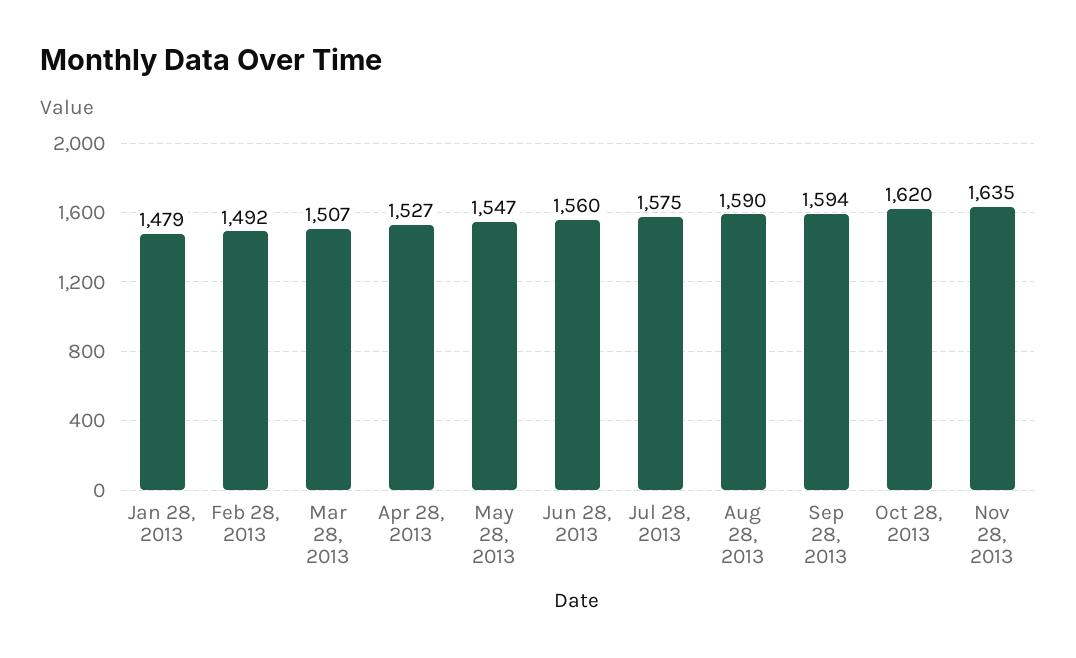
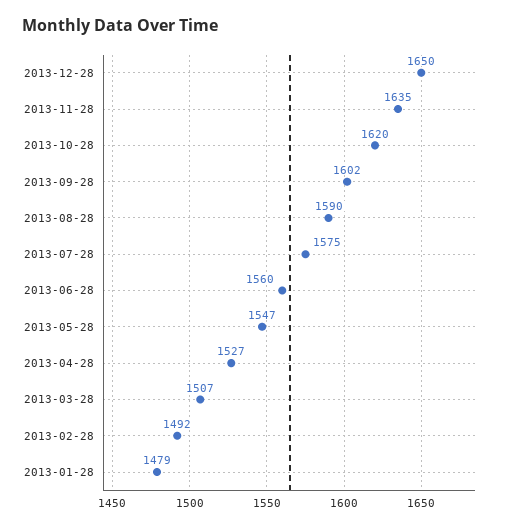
Sep 28, 2013: 1594 -> 1602
2013-12-28: none -> 1650

